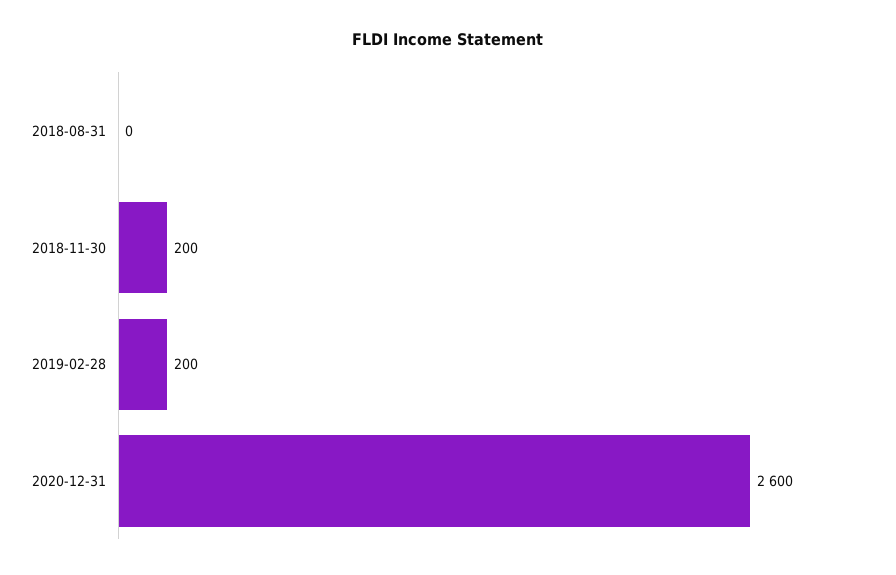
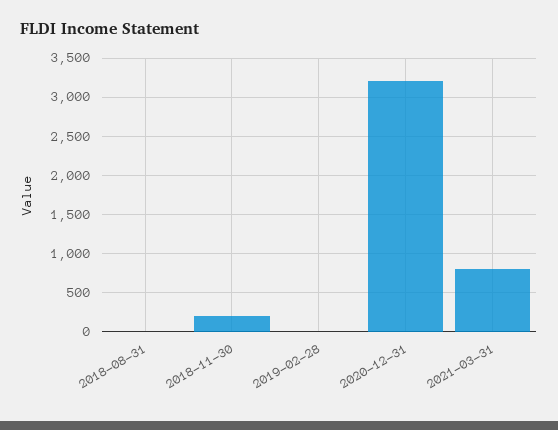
2019-02-28: 200 -> 0
2020-12-31: 2600 -> 3200
2021-03-31: none -> 800

